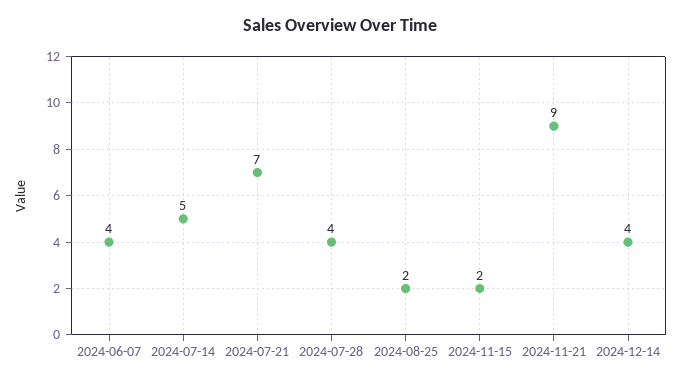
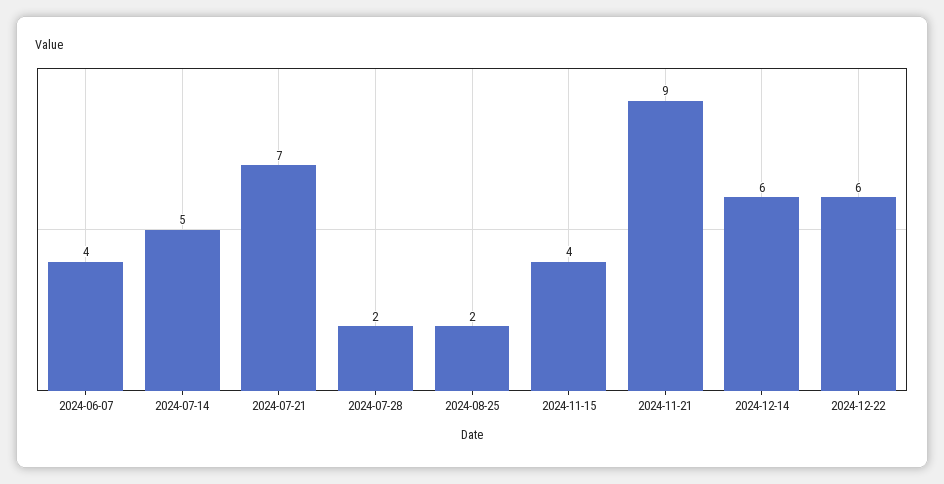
2024-07-28: 4 -> 2
2024-11-15: 2 -> 4
2024-12-14: 4 -> 6
2024-12-22: none -> 6

